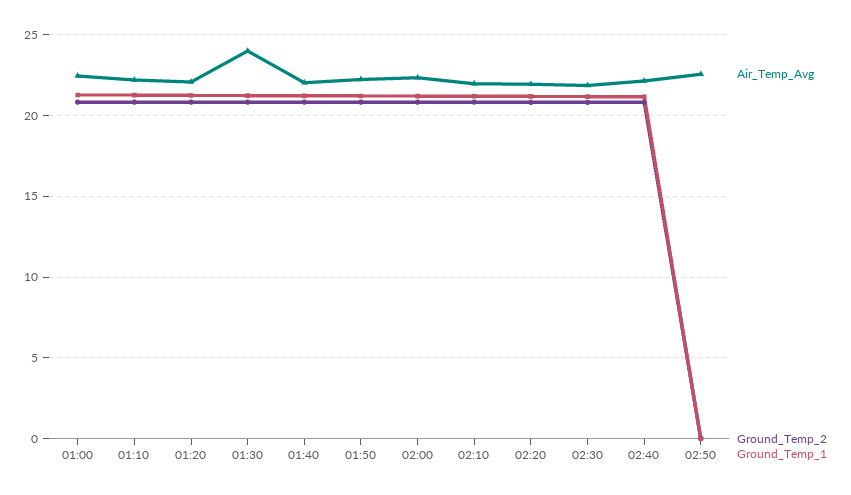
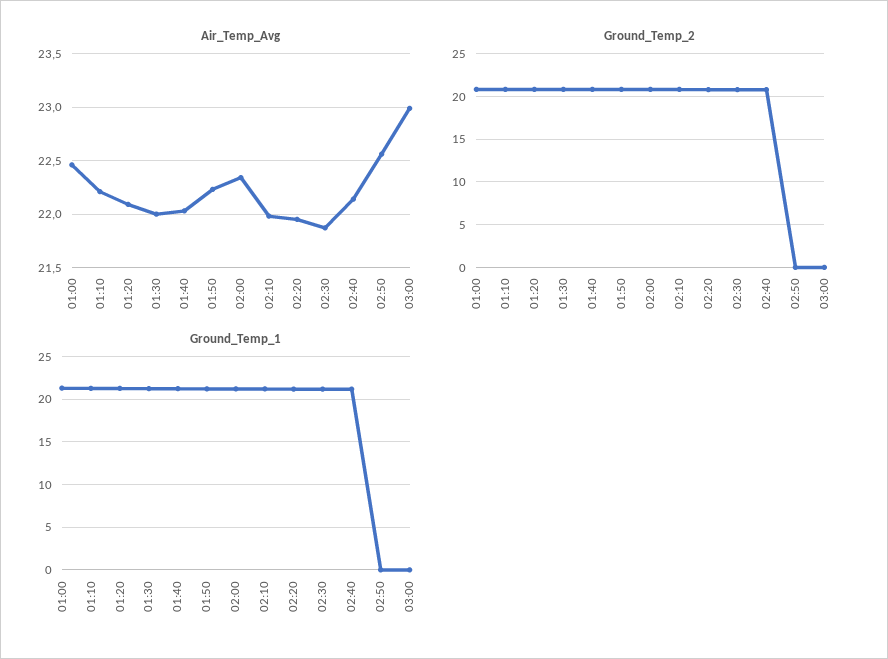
Air_Temp_Avg, 01:30: 24 -> 22
Air_Temp_Avg, 03:00: none -> 23
Ground_Temp_2, 03:00: none -> 0
Ground_Temp_1, 03:00: none -> 0

